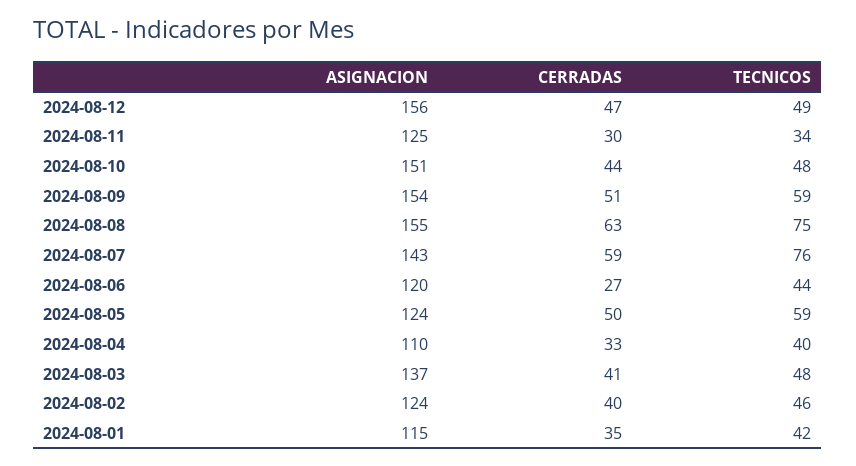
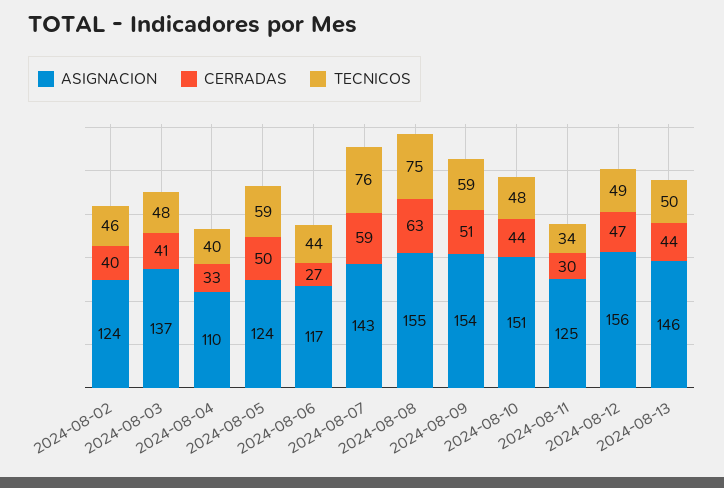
ASIGNACION, 2024-08-06: 120 -> 117
ASIGNACION, 2024-08-01: 115 -> none
CERRADAS, 2024-08-01: 35 -> none
TECNICOS, 2024-08-01: 42 -> none
ASIGNACION, 2024-08-13: none -> 146
CERRADAS, 2024-08-13: none -> 44
TECNICOS, 2024-08-13: none -> 50

